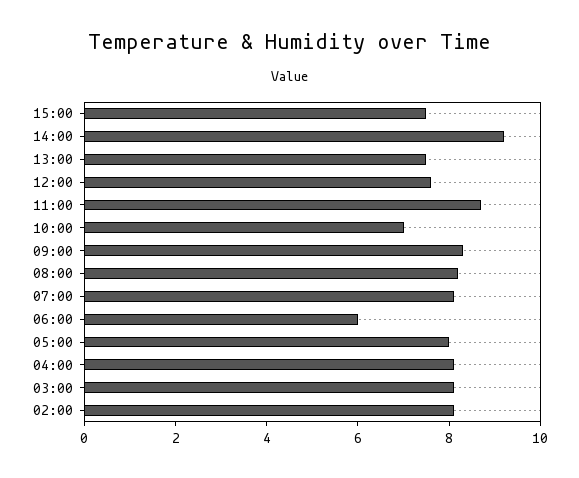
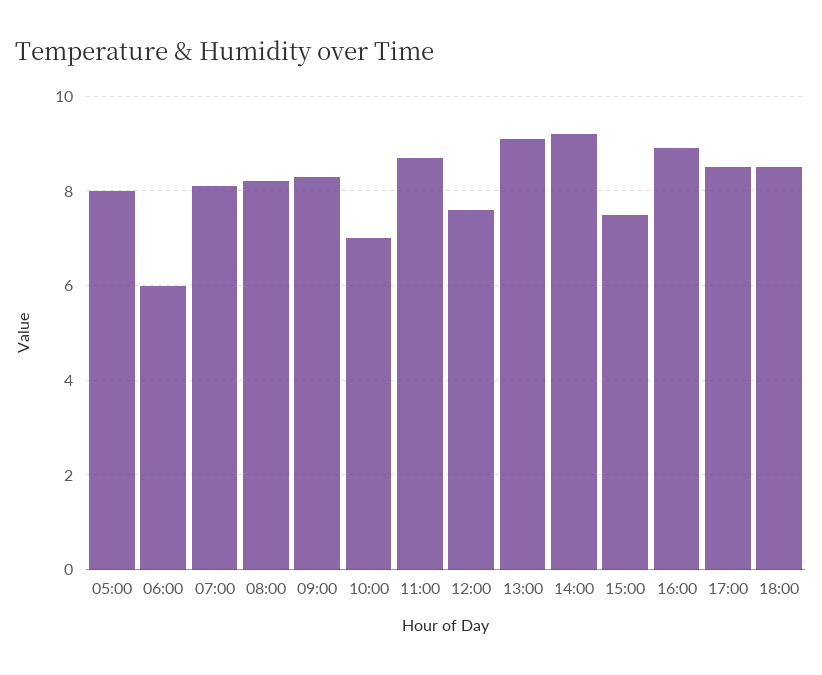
13:00: 7.5 -> 9
04:00: 8 -> none
03:00: 8 -> none
02:00: 8 -> none
16:00: none -> 9
17:00: none -> 8.5
18:00: none -> 8.5

